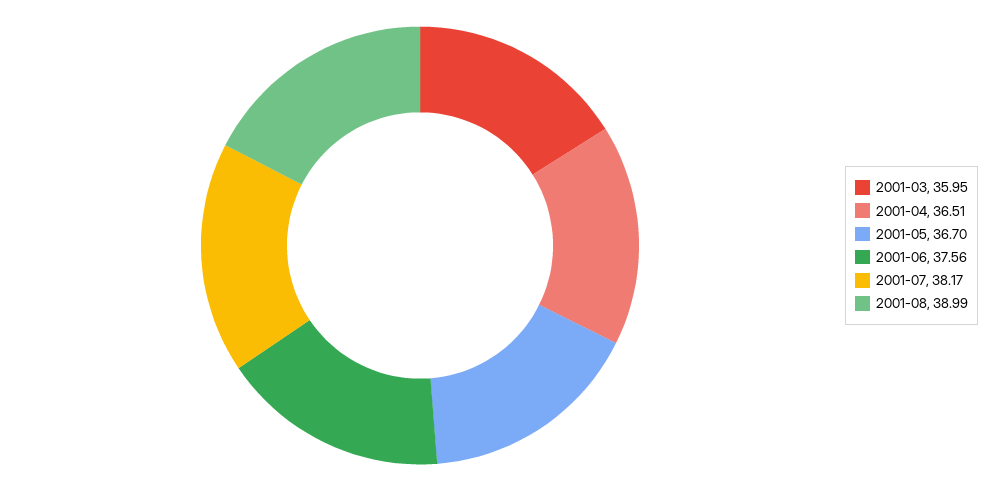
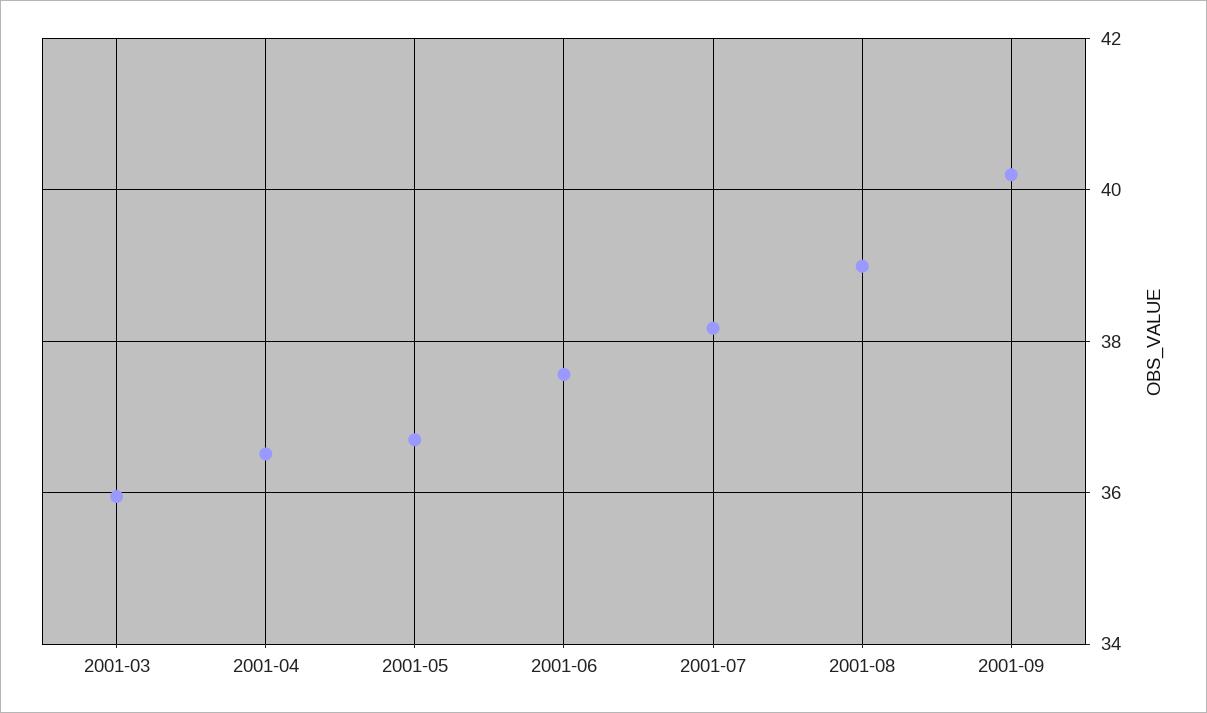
2001-09: none -> 40.2

